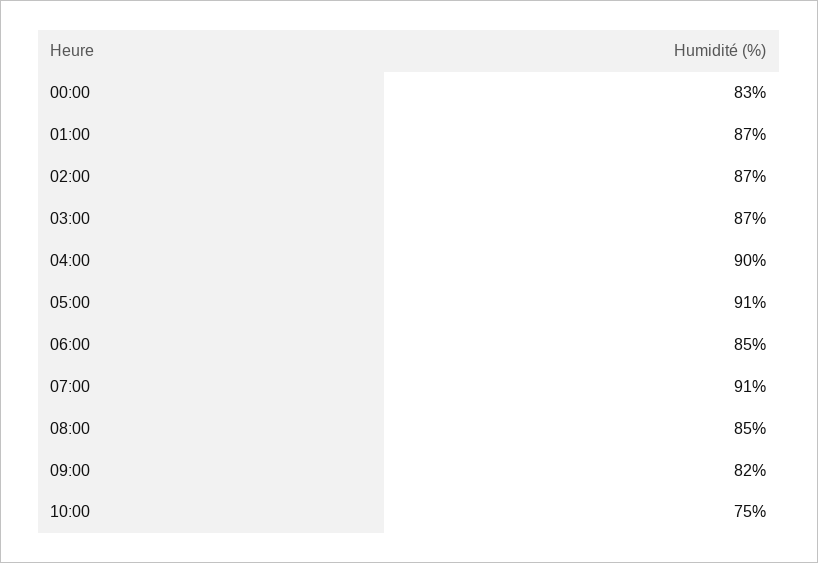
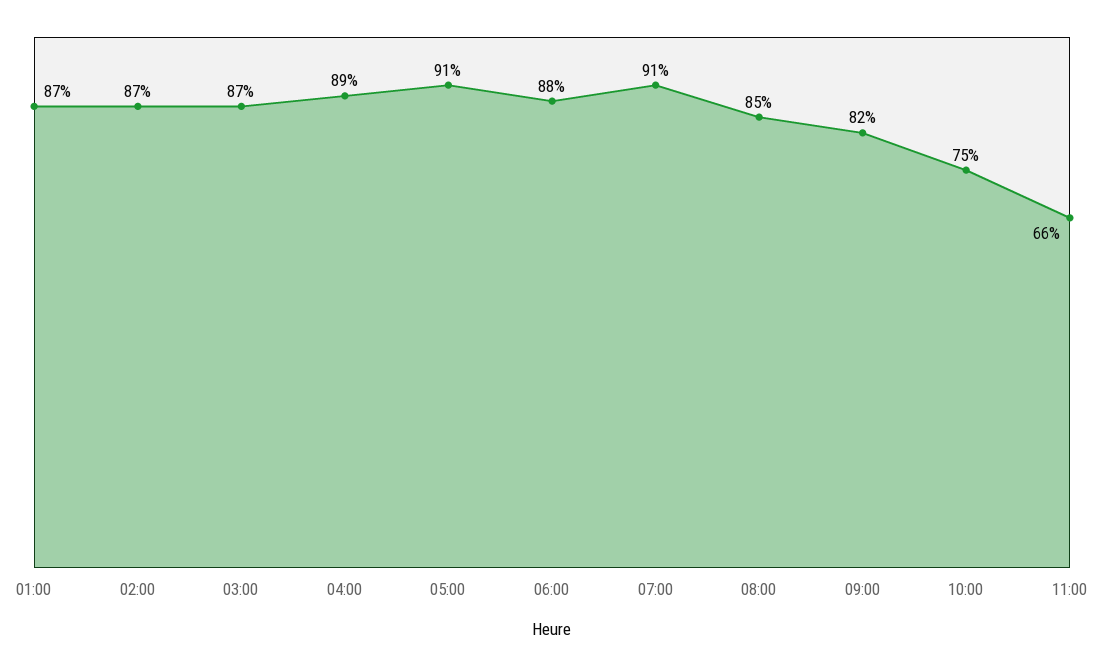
00:00: 83 -> none
04:00: 90 -> 89
06:00: 85 -> 88
11:00: none -> 66

